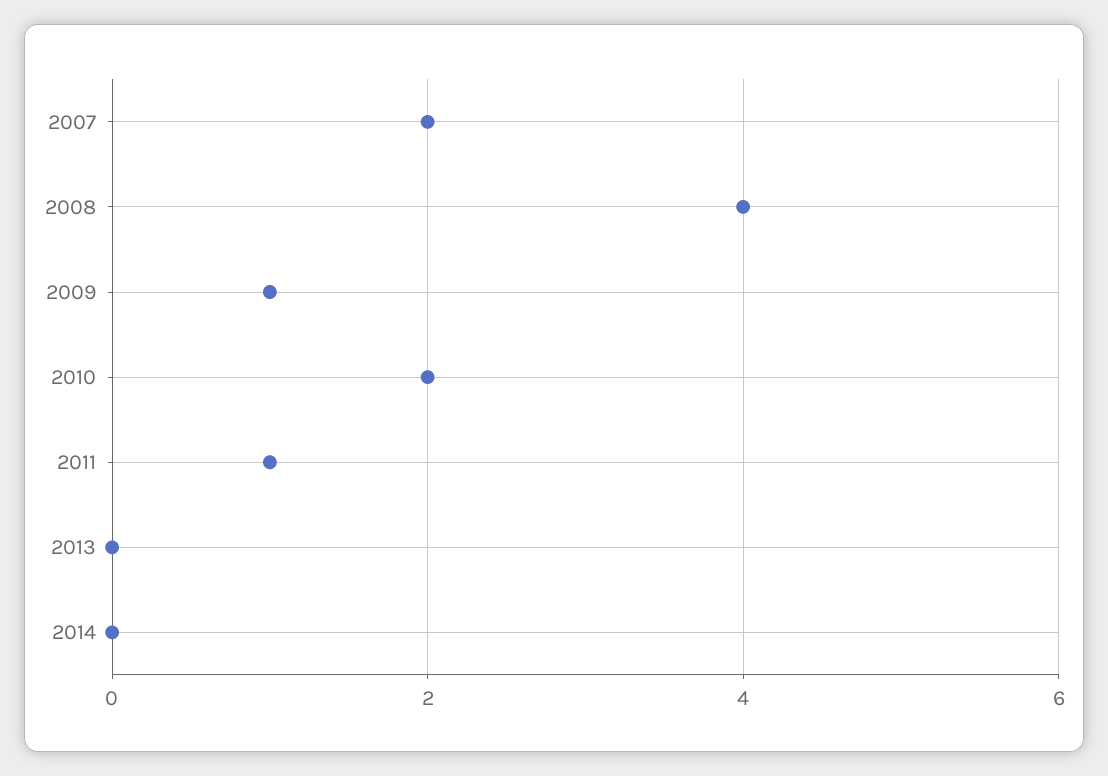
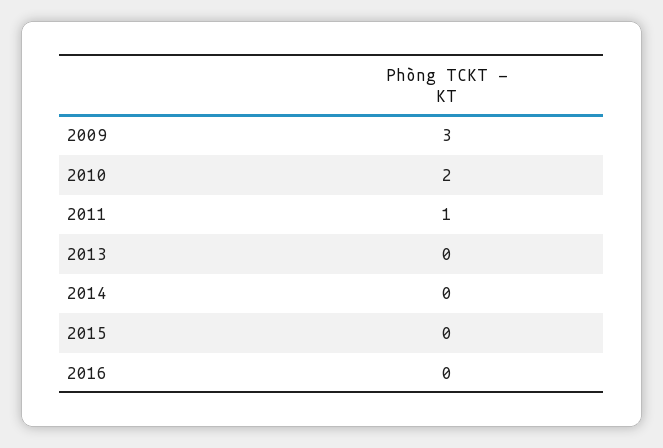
2007: 2 -> none
2008: 4 -> none
2009: 1 -> 3
2015: none -> 0
2016: none -> 0

